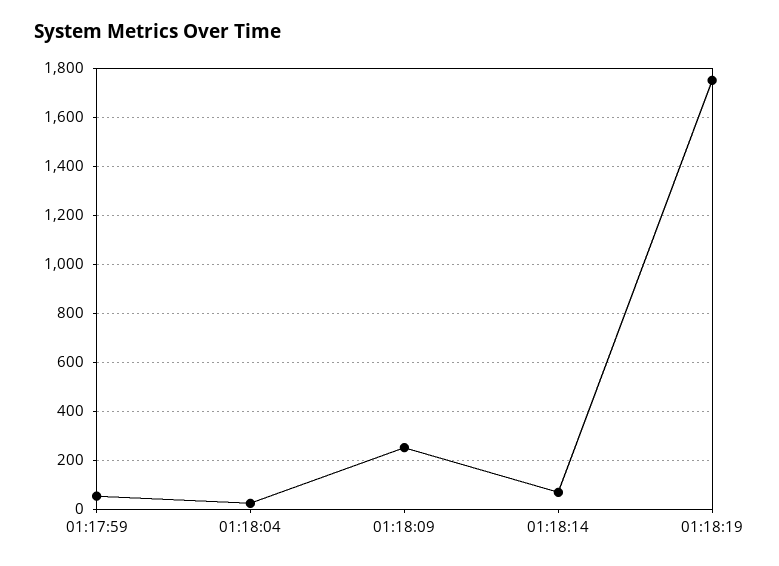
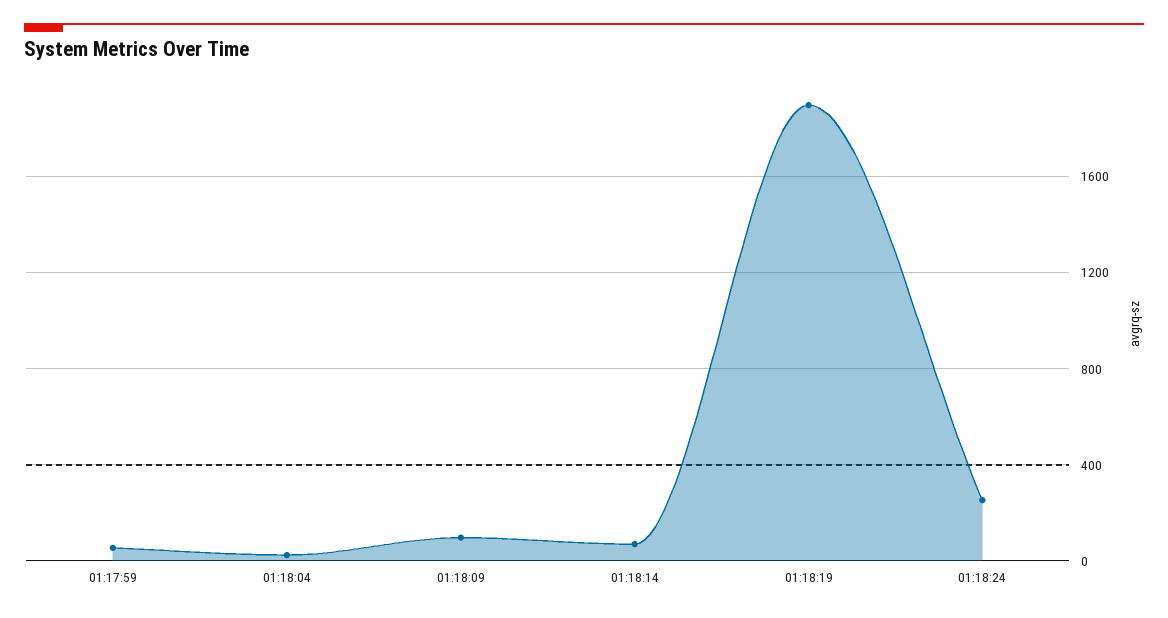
01:18:09: 250 -> 100
01:18:19: 1750 -> 1900
01:18:24: none -> 250

